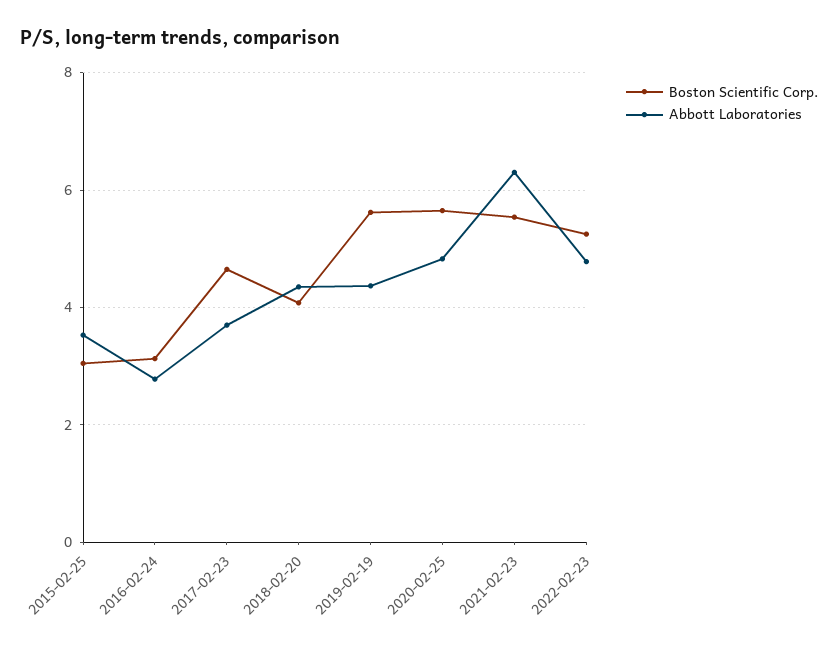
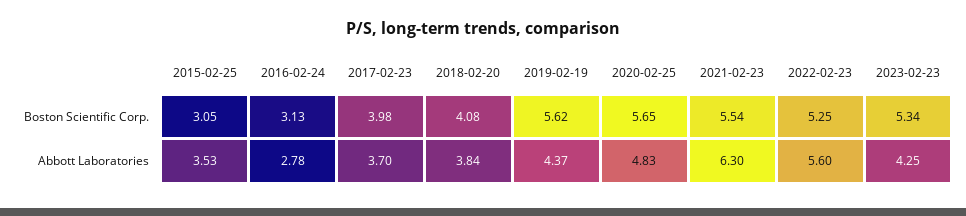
Boston Scientific Corp., 2017-02-23: 4.6 -> 3.98
Abbott Laboratories, 2018-02-20: 4.4 -> 3.84
Abbott Laboratories, 2022-02-23: 4.8 -> 5.6
Boston Scientific Corp., 2023-02-23: none -> 5.34
Abbott Laboratories, 2023-02-23: none -> 4.25

